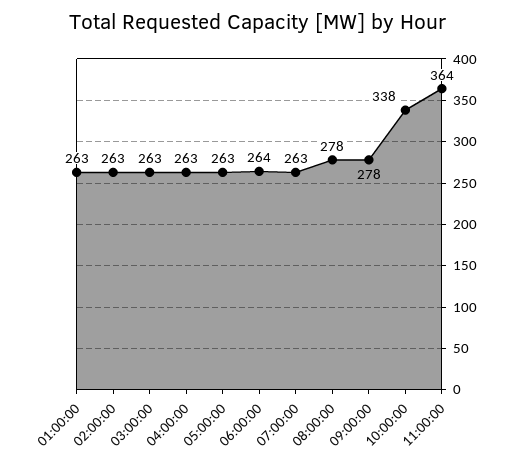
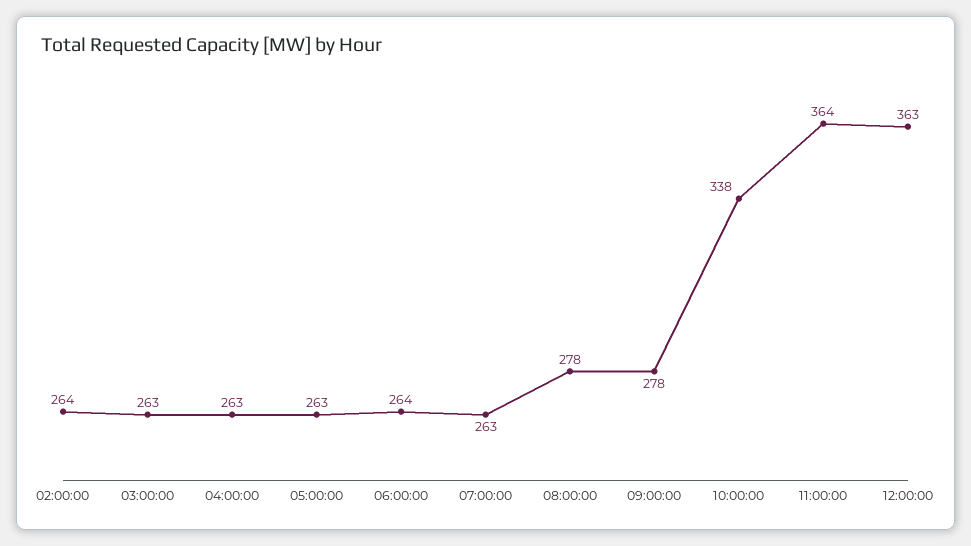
01:00:00: 263 -> none
02:00:00: 263 -> 264
12:00:00: none -> 363

